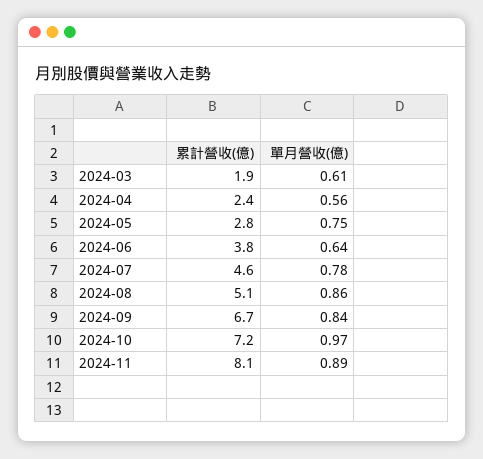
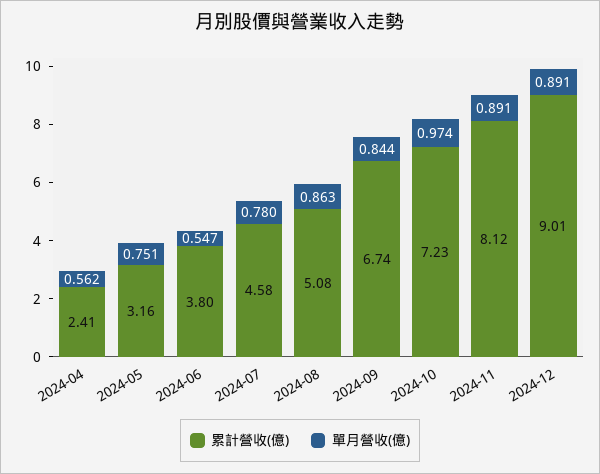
累計營收(億), 2024-03: 1.9 -> none
單月營收(億), 2024-03: 0.61 -> none
累計營收(億), 2024-05: 2.8 -> 3.16
單月營收(億), 2024-06: 0.64 -> 0.547
累計營收(億), 2024-12: none -> 9.01
單月營收(億), 2024-12: none -> 0.891

